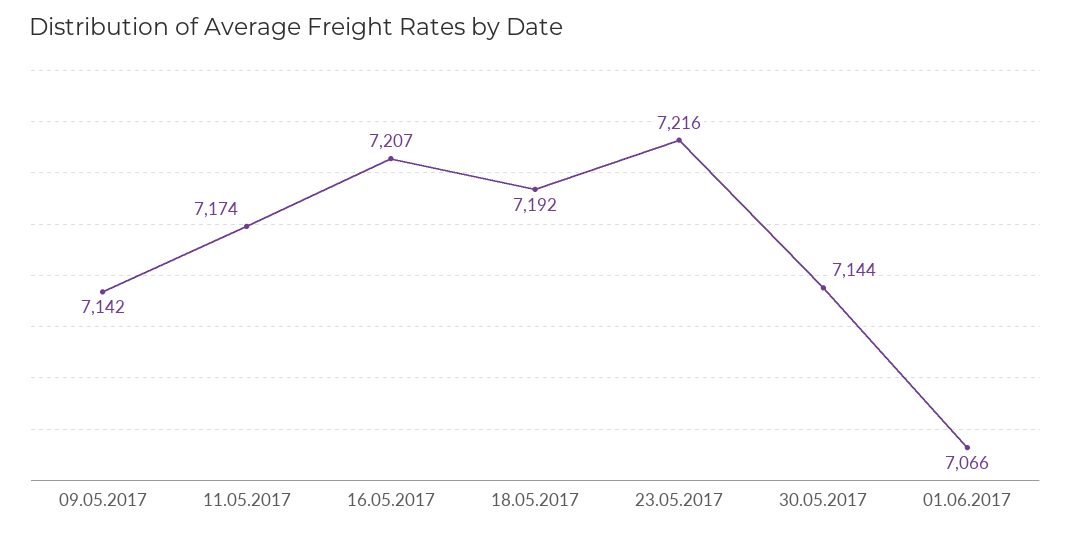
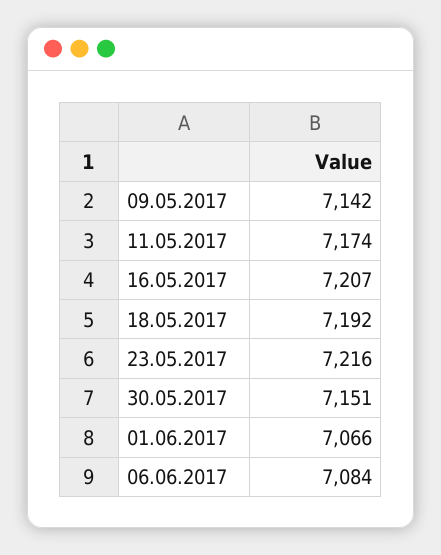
30.05.2017: 7144 -> 7151
06.06.2017: none -> 7084

